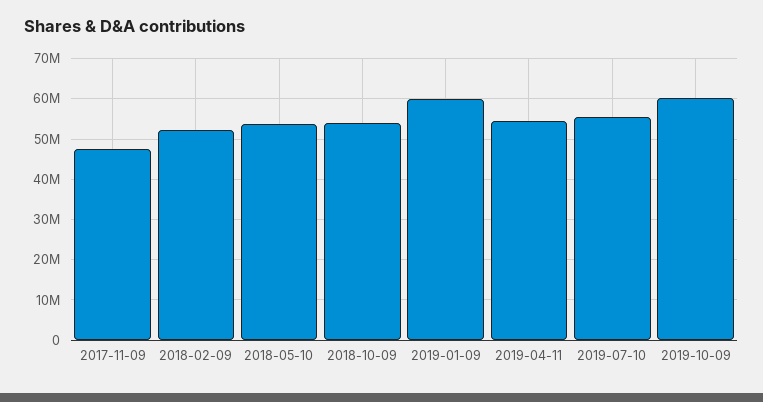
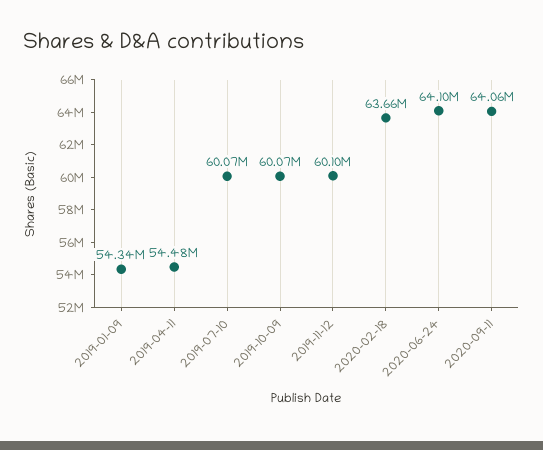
2017-11-09: 48000000 -> none
2018-02-09: 52000000 -> none
2018-05-10: 54000000 -> none
2018-10-09: 54000000 -> none
2019-01-09: 60000000 -> 54340000
2019-07-10: 56000000 -> 60070000
2019-11-12: none -> 60100000
2020-02-18: none -> 63660000
2020-06-24: none -> 64100000
2020-09-11: none -> 64060000

